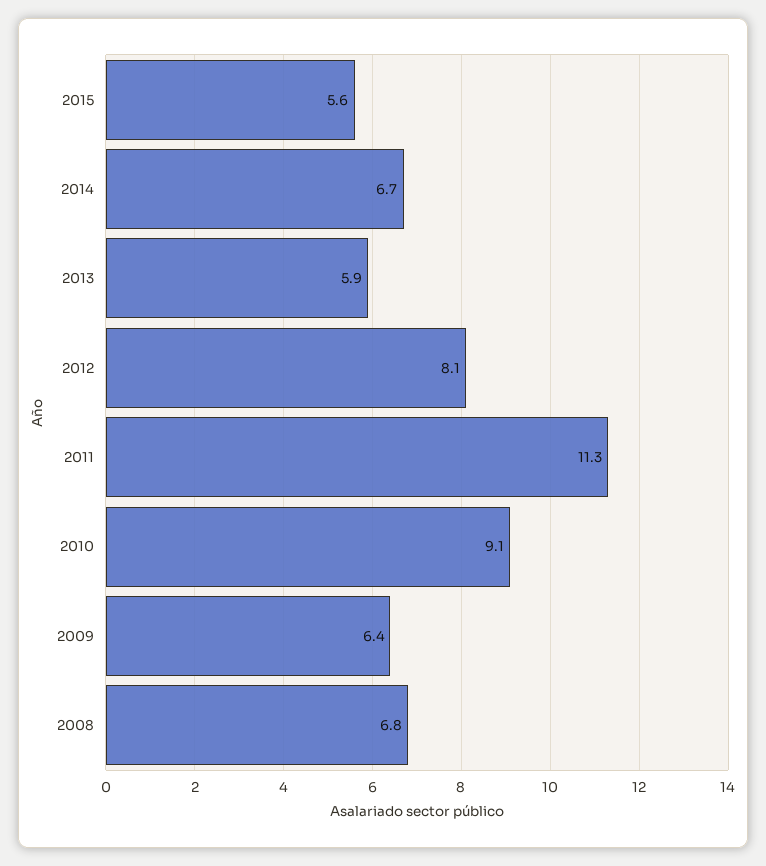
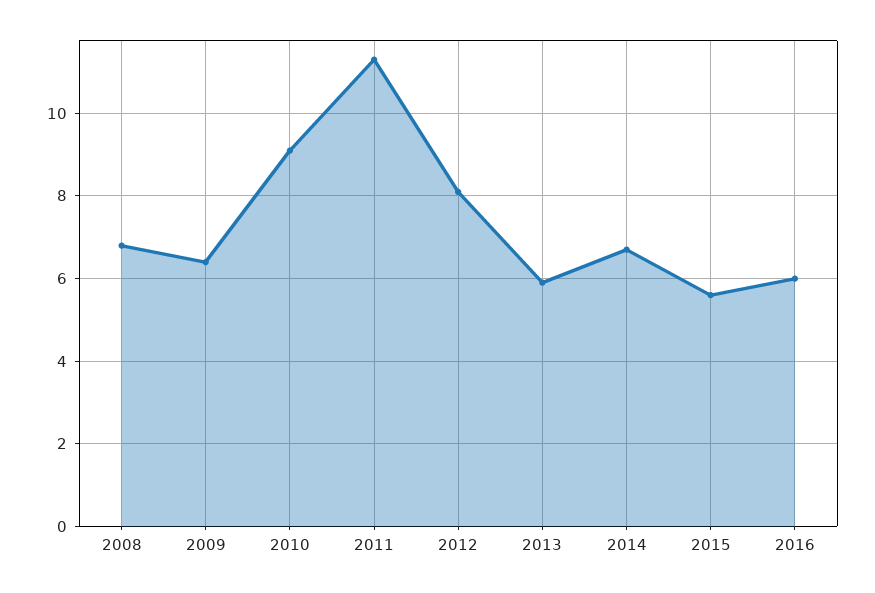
2016: none -> 6

